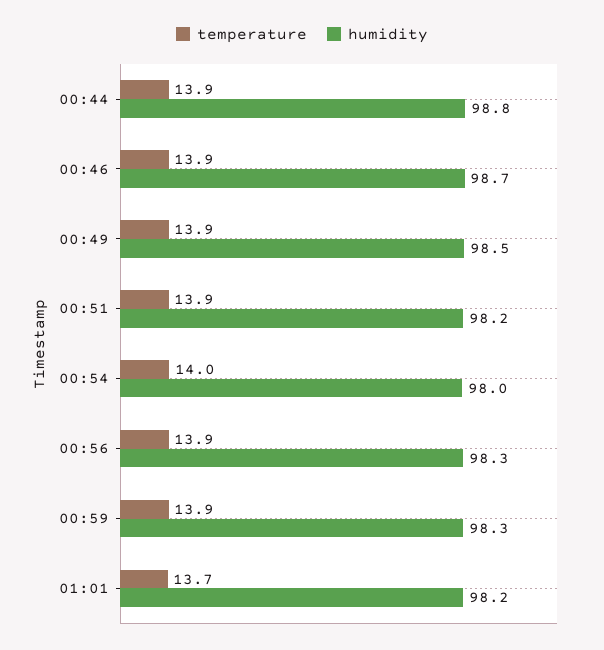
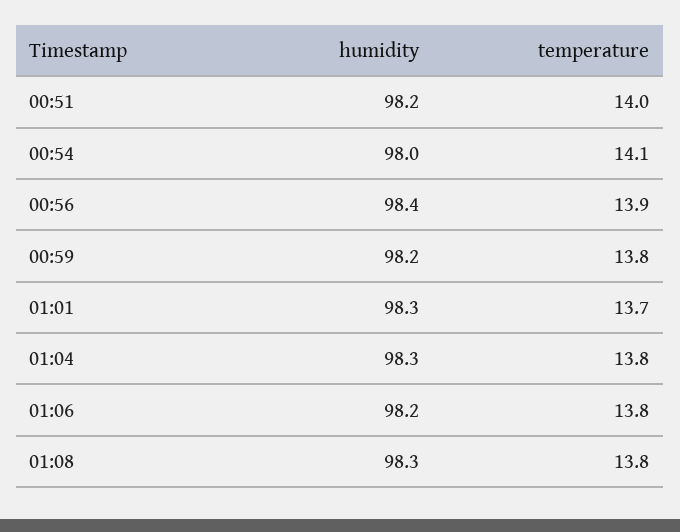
temperature, 00:44: 13.9 -> none
humidity, 00:44: 98.8 -> none
temperature, 00:46: 13.9 -> none
humidity, 00:46: 98.7 -> none
temperature, 00:49: 13.9 -> none
humidity, 00:49: 98.5 -> none
temperature, 00:51: 13.9 -> 14
temperature, 00:54: 14 -> 14.1
humidity, 00:56: 98.3 -> 98.4
temperature, 00:59: 13.9 -> 13.8
humidity, 00:59: 98.3 -> 98.2
humidity, 01:01: 98.2 -> 98.3
humidity, 01:04: none -> 98.3
temperature, 01:04: none -> 13.8
humidity, 01:06: none -> 98.2
temperature, 01:06: none -> 13.8
humidity, 01:08: none -> 98.3
temperature, 01:08: none -> 13.8

